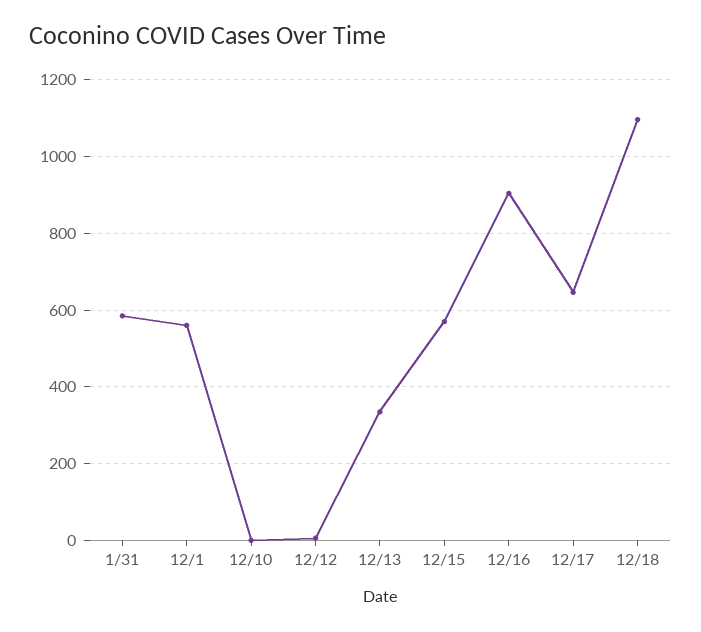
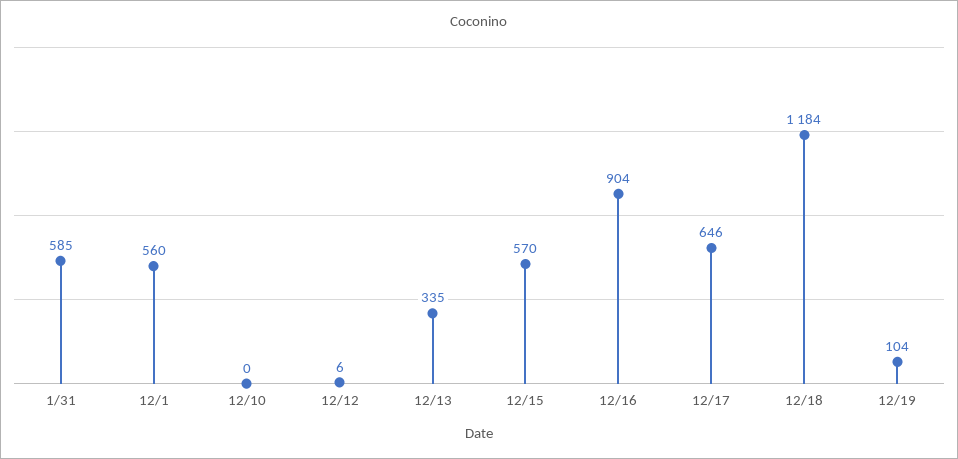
12/18: 1100 -> 1184
12/19: none -> 104

